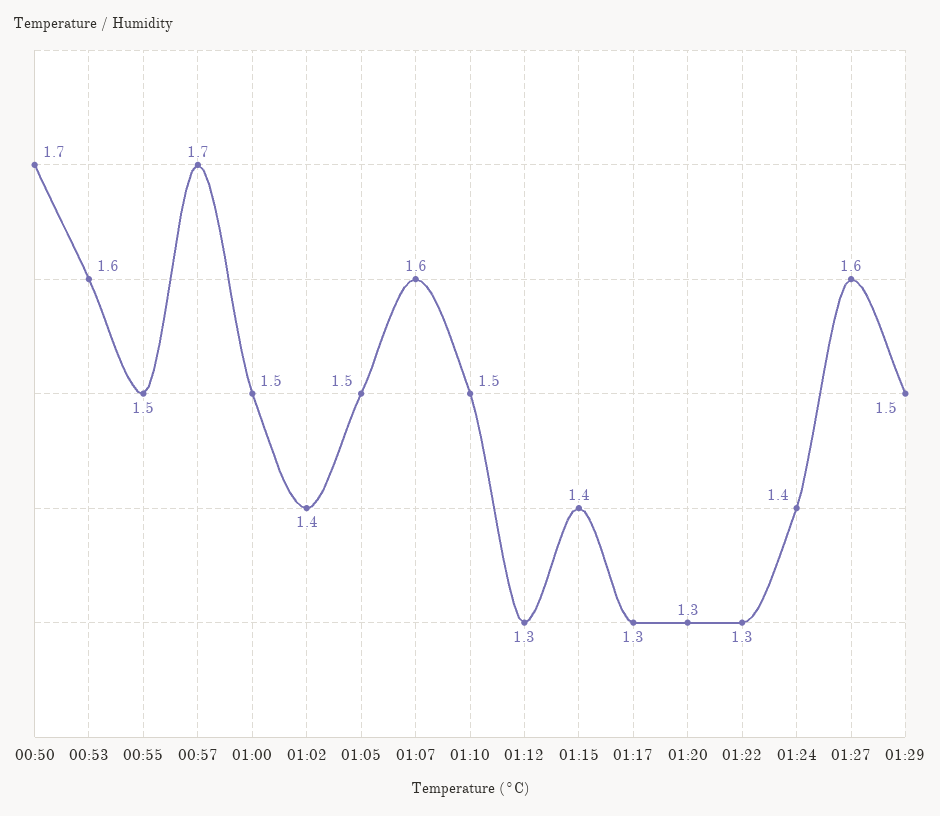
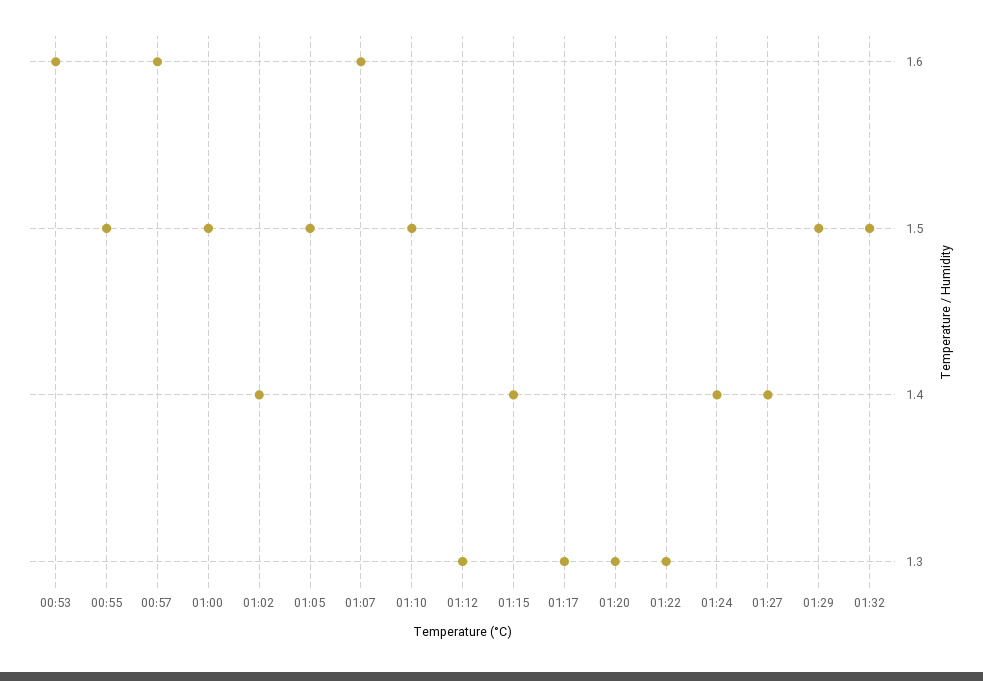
00:50: 1.7 -> none
00:57: 1.7 -> 1.6
01:27: 1.6 -> 1.4
01:32: none -> 1.5

